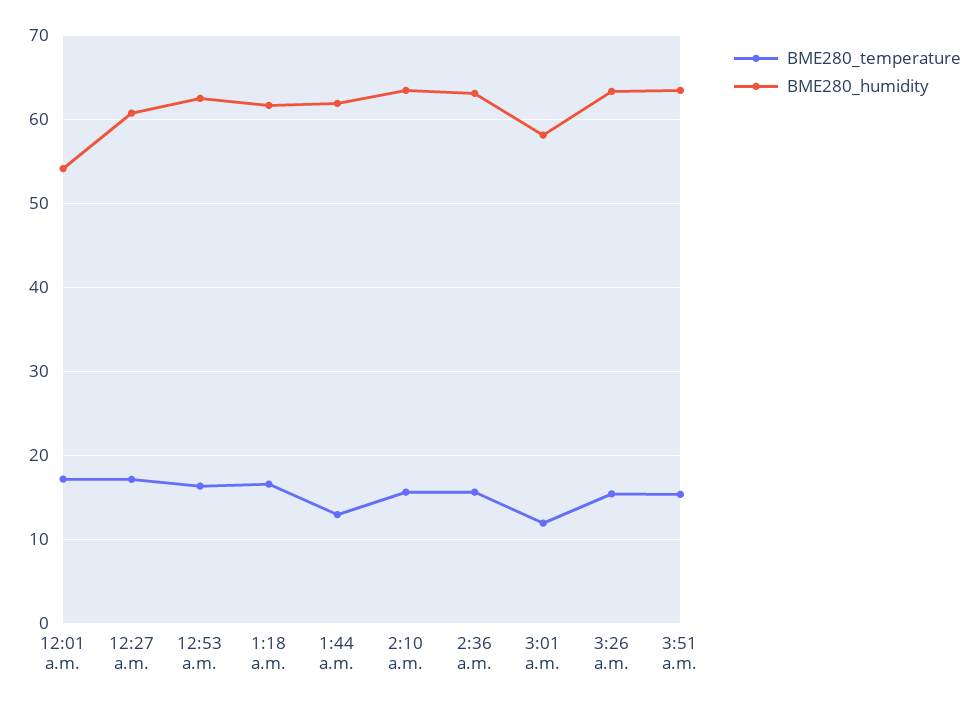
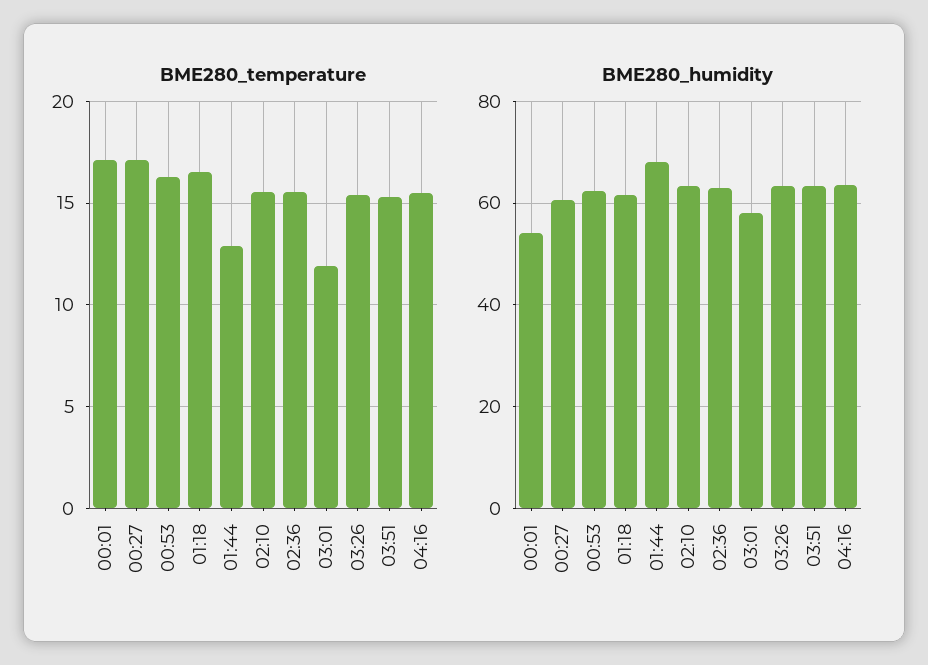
BME280_humidity, 1:44 a.m.: 62 -> 68
BME280_temperature, 04:16: none -> 15.5
BME280_humidity, 04:16: none -> 64

